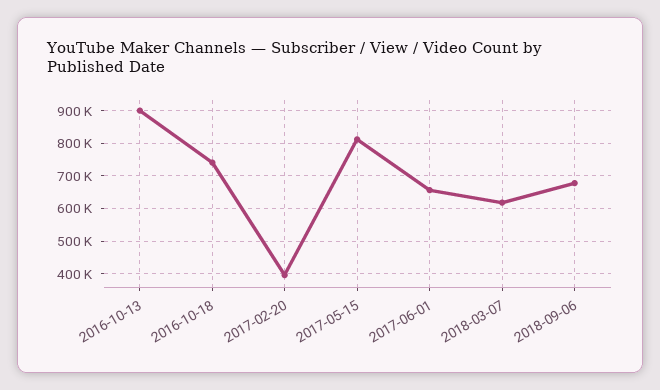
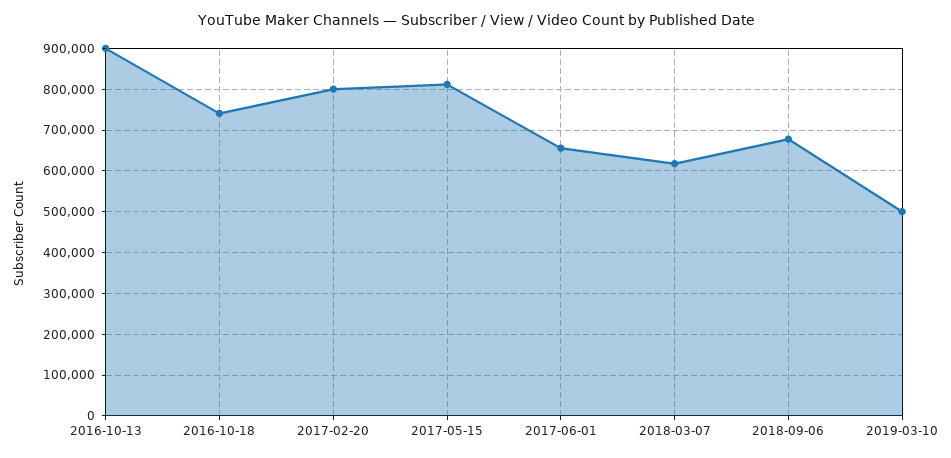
2017-02-20: 400000 -> 800000
2019-03-10: none -> 500000

